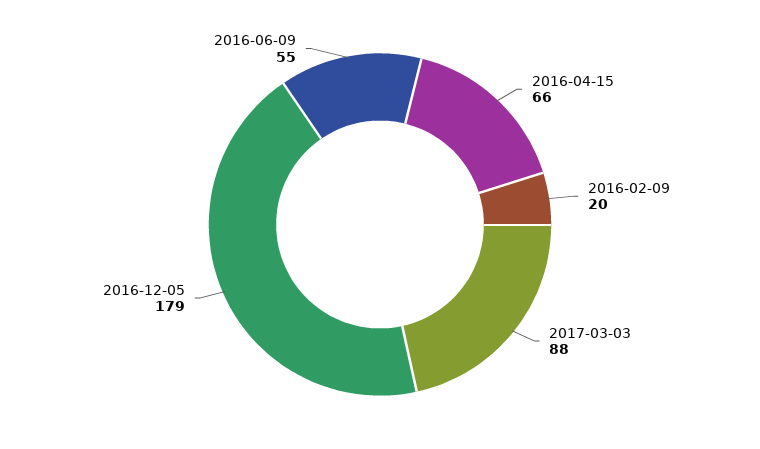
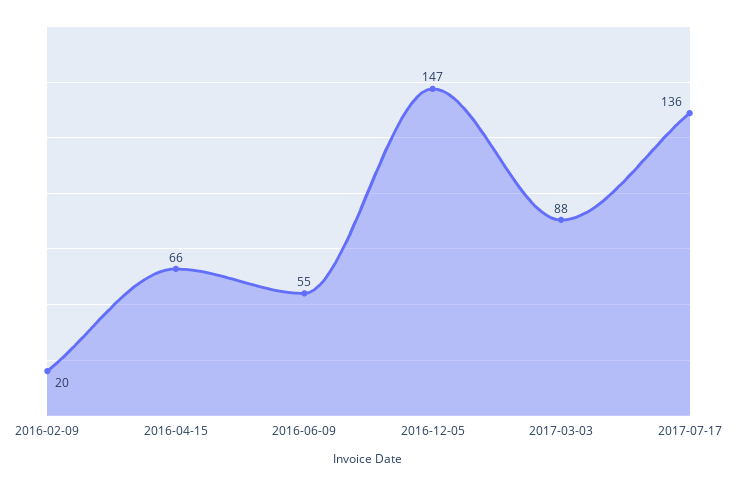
2016-12-05: 179 -> 147
2017-07-17: none -> 136

